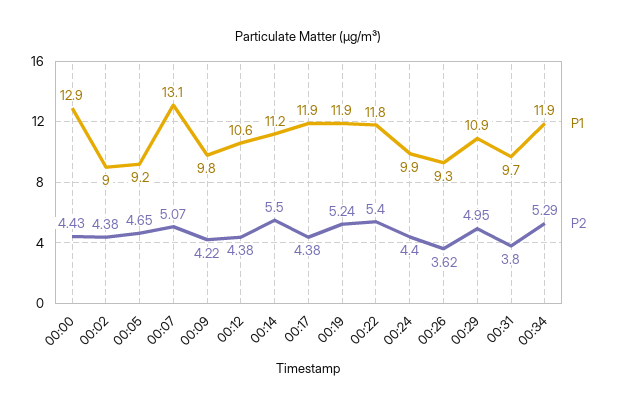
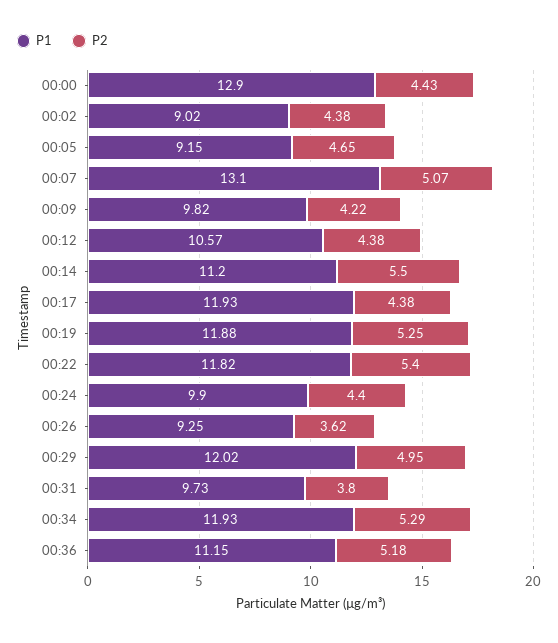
P2, 00:19: 5.24 -> 5.25
P1, 00:29: 10.9 -> 12.02
P1, 00:36: none -> 11.15
P2, 00:36: none -> 5.18

